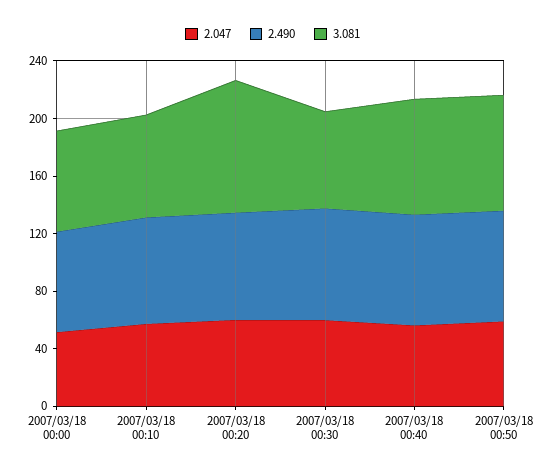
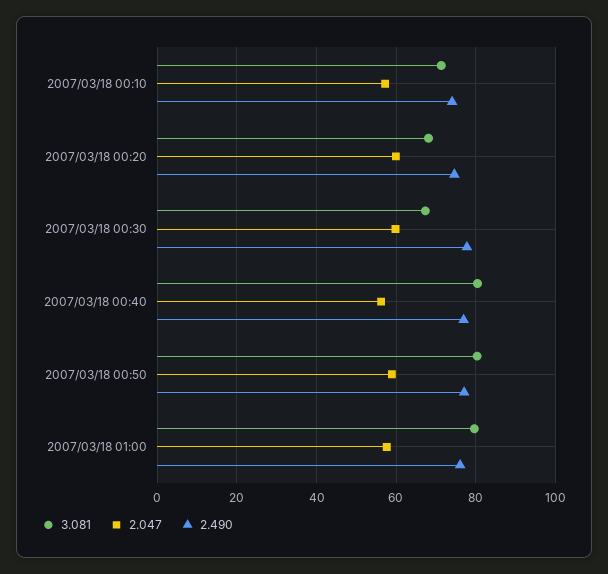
2.047, 2007/03/18 00:00: 50 -> none
2.490, 2007/03/18 00:00: 70 -> none
3.081, 2007/03/18 00:00: 70 -> none
3.081, 2007/03/18 00:20: 90 -> 68
3.081, 2007/03/18 01:00: none -> 80
2.047, 2007/03/18 01:00: none -> 58
2.490, 2007/03/18 01:00: none -> 76

